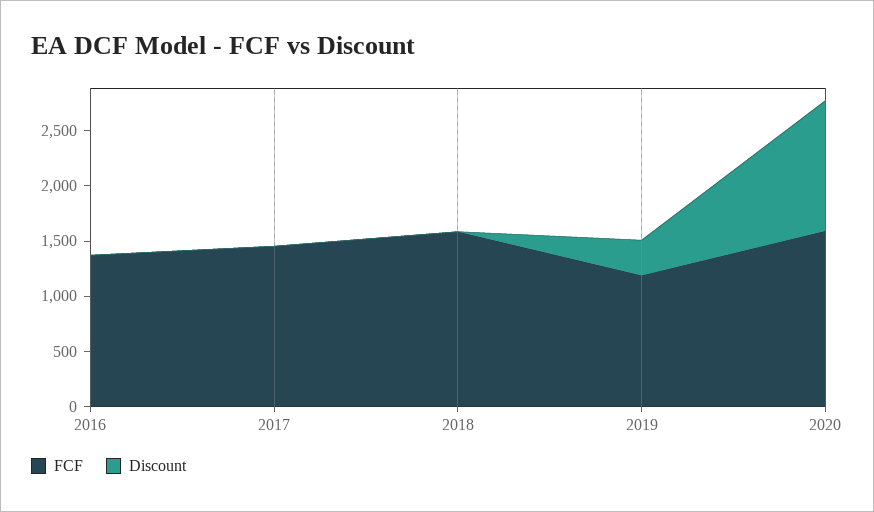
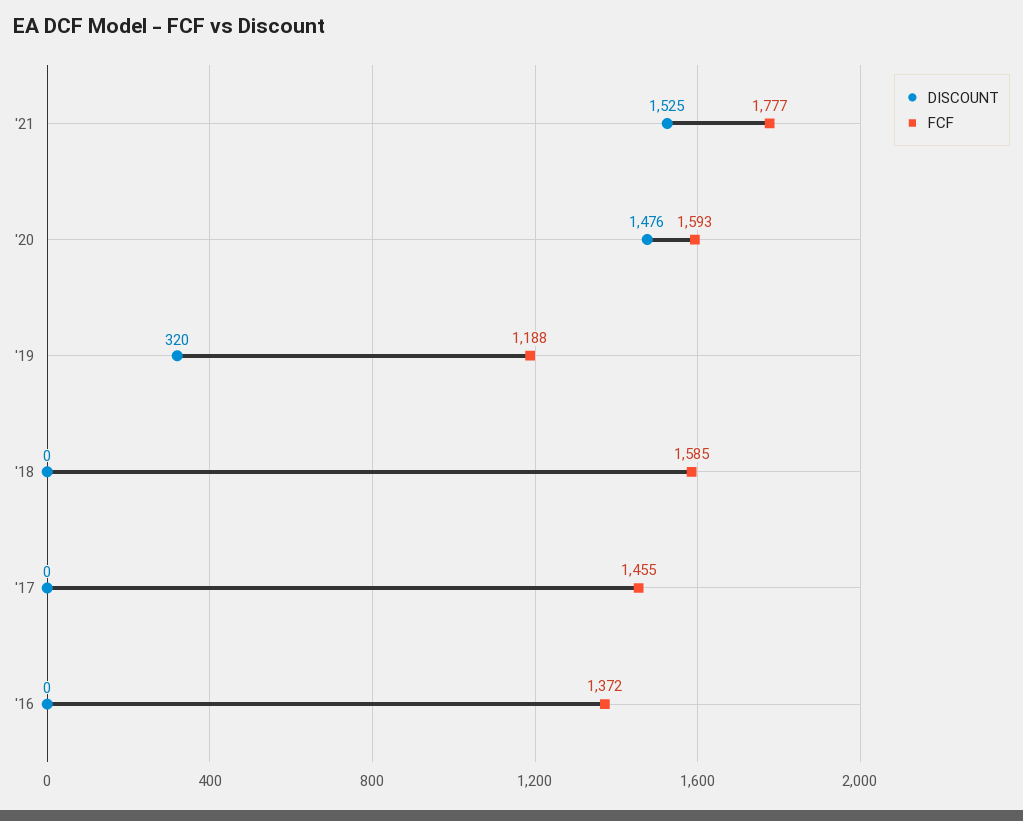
Discount, 2020: 1200 -> 1476
Discount, '21: none -> 1525
FCF, '21: none -> 1777

